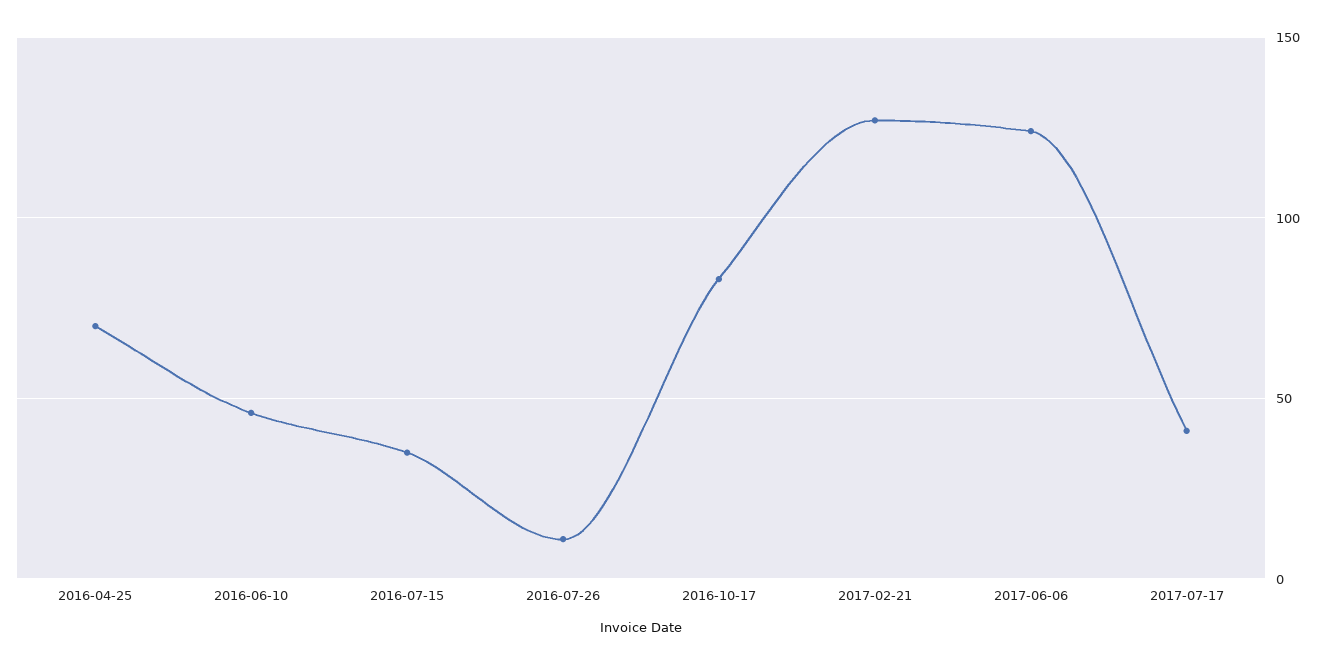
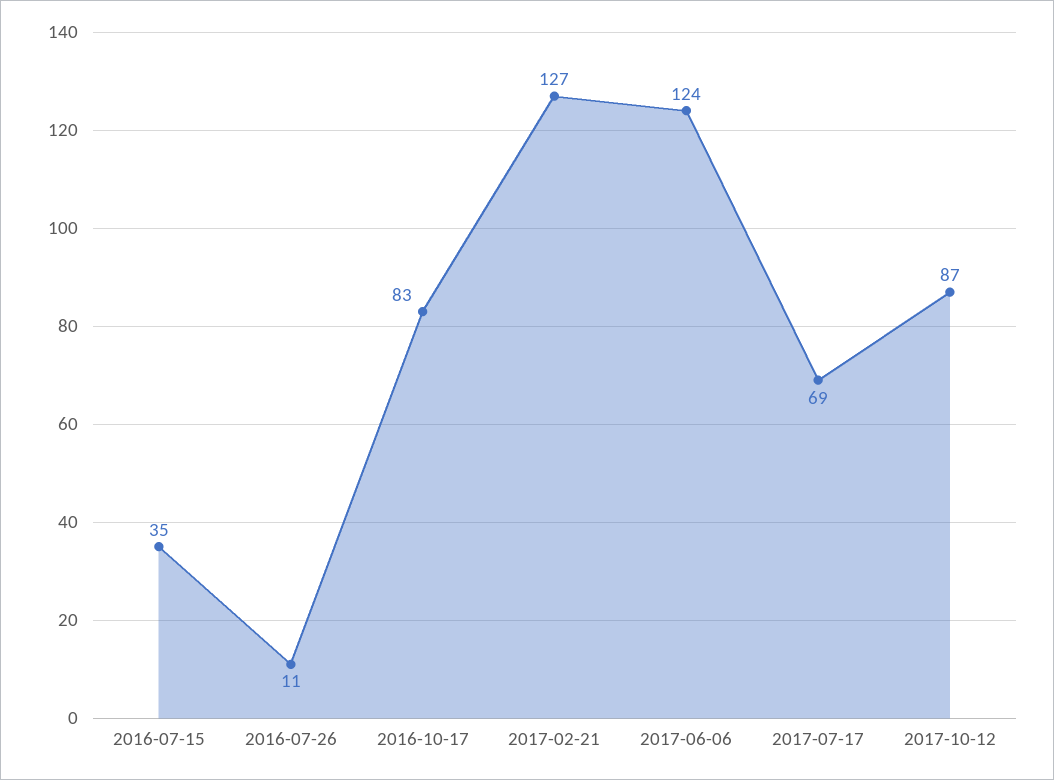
2016-04-25: 70 -> none
2016-06-10: 45 -> none
2017-07-17: 40 -> 69
2017-10-12: none -> 87

